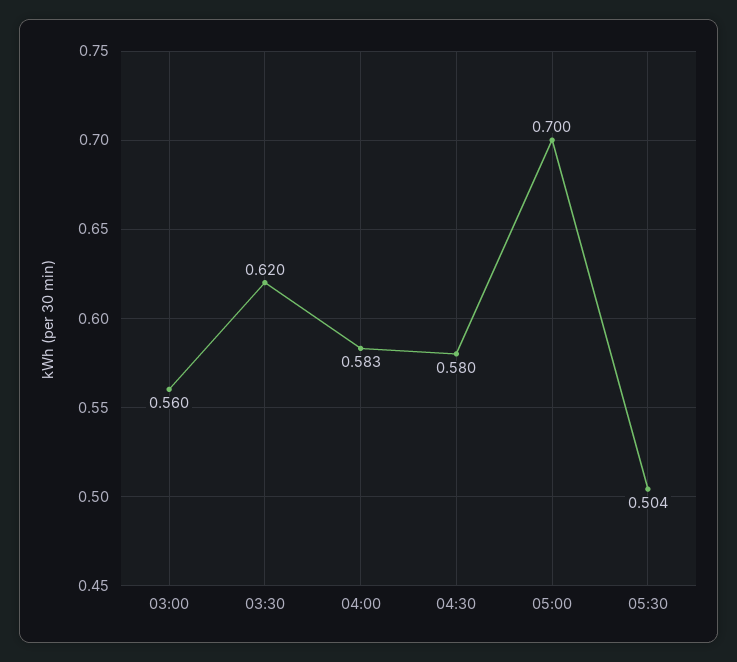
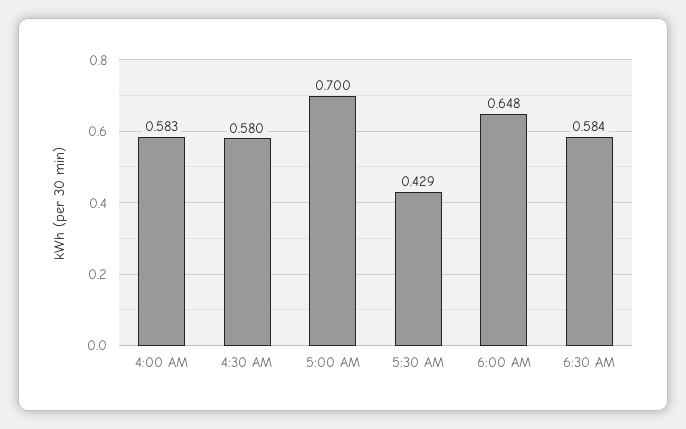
03:00: 0.56 -> none
03:30: 0.62 -> none
05:30: 0.504 -> 0.429
6:00 AM: none -> 0.648
6:30 AM: none -> 0.584

